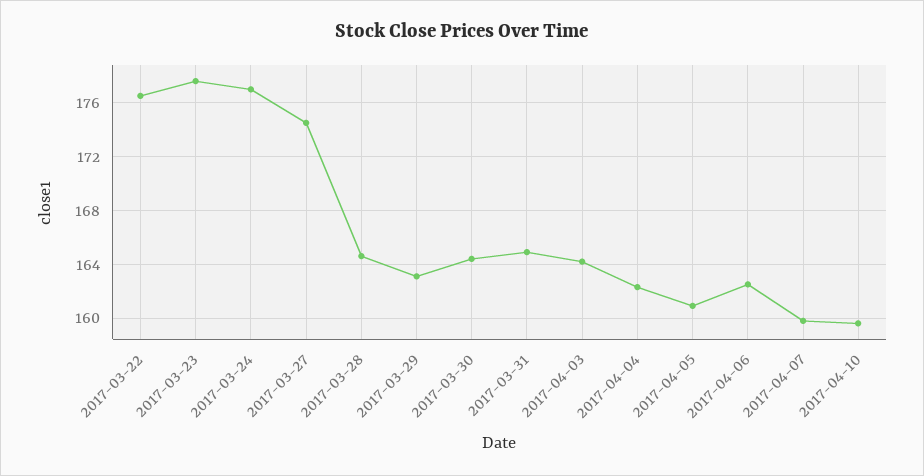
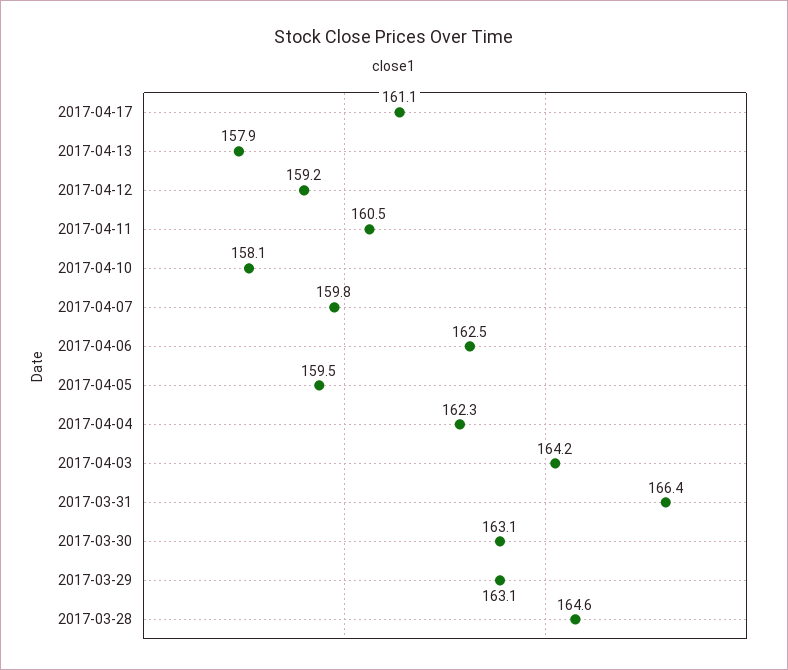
2017-03-22: 176.5 -> none
2017-03-23: 177.5 -> none
2017-03-24: 177 -> none
2017-03-27: 174.5 -> none
2017-03-30: 164.5 -> 163.1
2017-03-31: 165 -> 166.4
2017-04-05: 161 -> 159.5
2017-04-10: 159.5 -> 158.1
2017-04-17: none -> 161.1
2017-04-13: none -> 157.9
2017-04-12: none -> 159.2
2017-04-11: none -> 160.5

